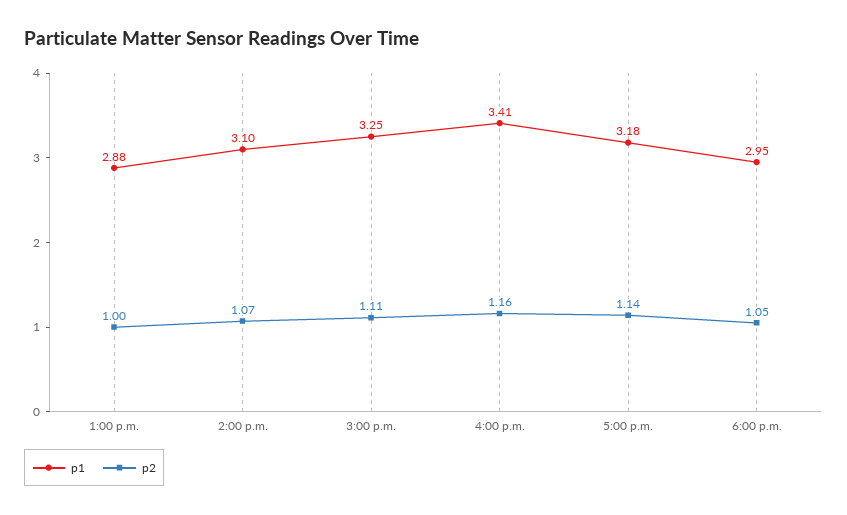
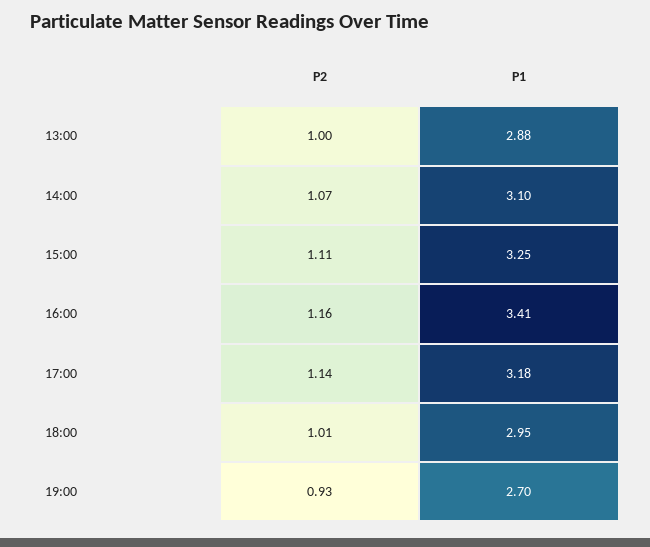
p2, 6:00 p.m.: 1.05 -> 1.01
p2, 19:00: none -> 0.93
p1, 19:00: none -> 2.7

